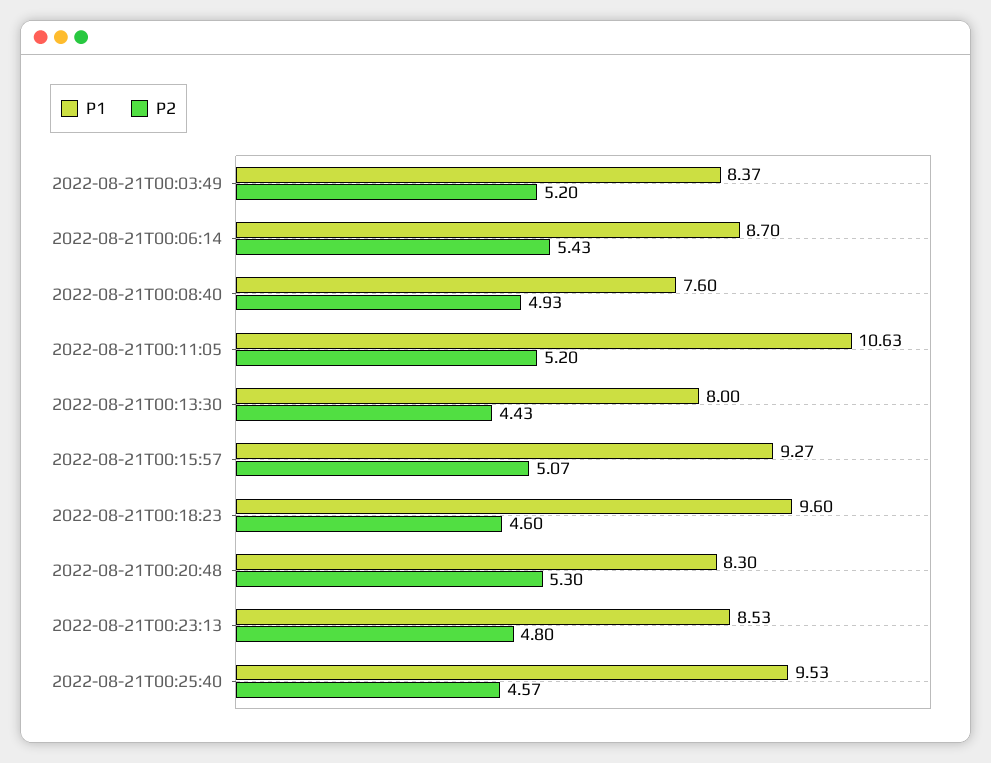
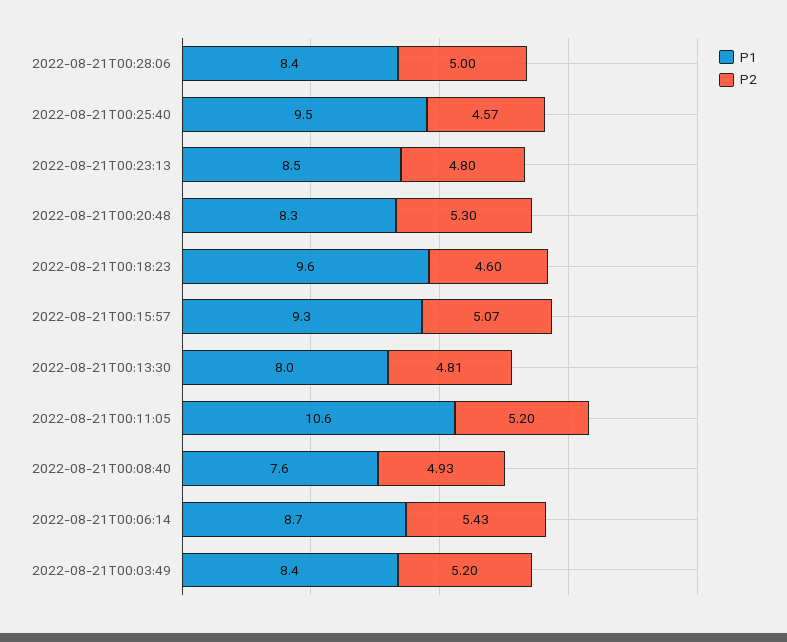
P2, 2022-08-21T00:13:30: 4.43 -> 4.81
P1, 2022-08-21T00:28:06: none -> 8.4
P2, 2022-08-21T00:28:06: none -> 5

